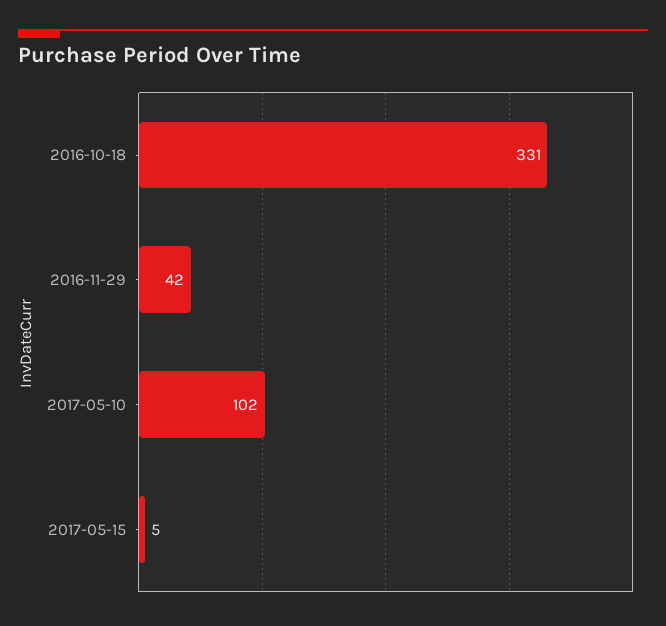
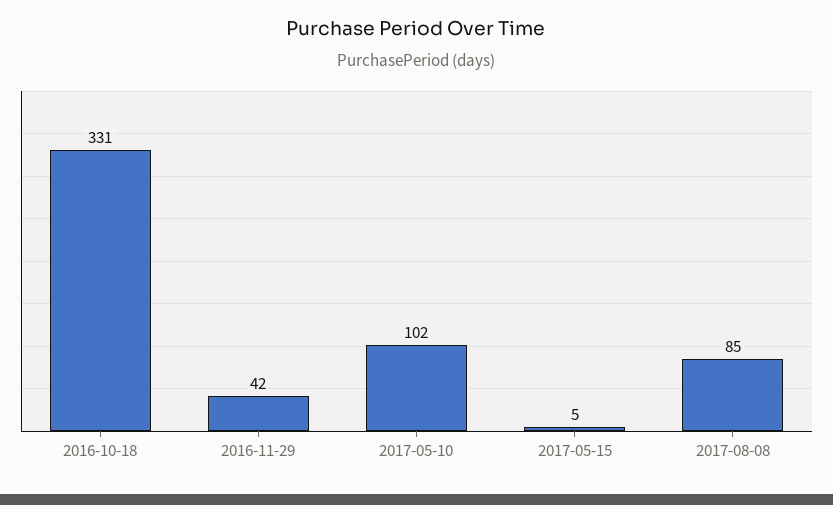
2017-08-08: none -> 85

